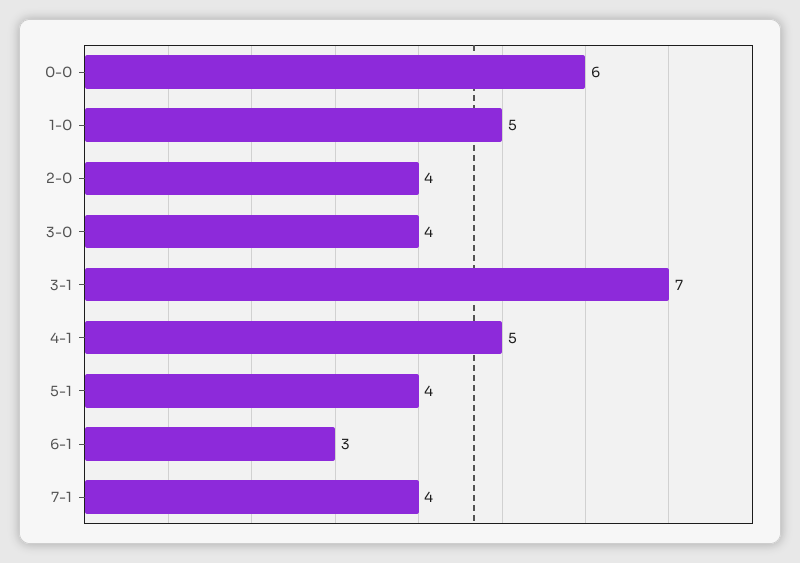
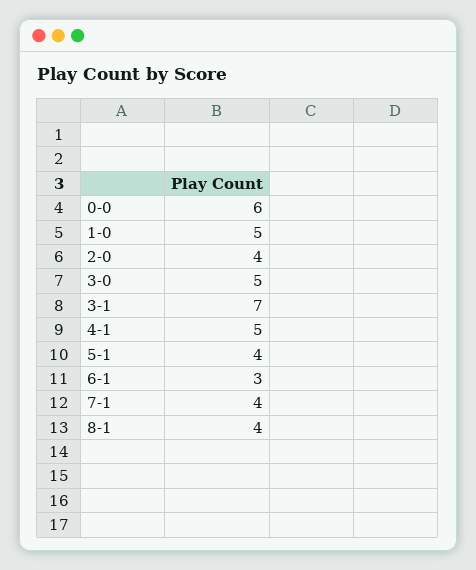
3-0: 4 -> 5
8-1: none -> 4

